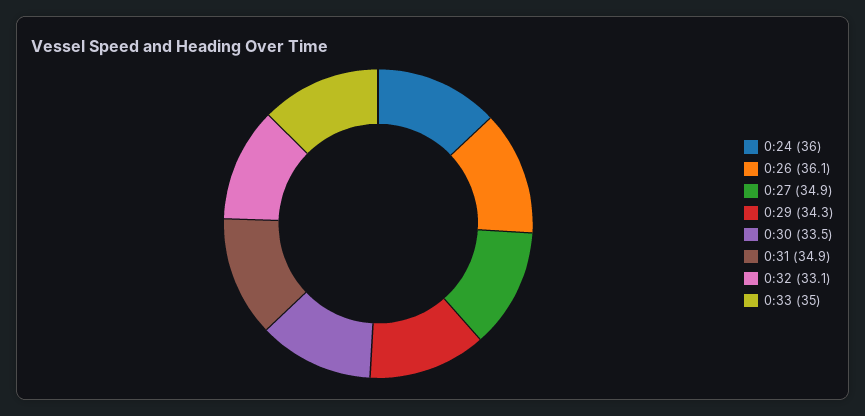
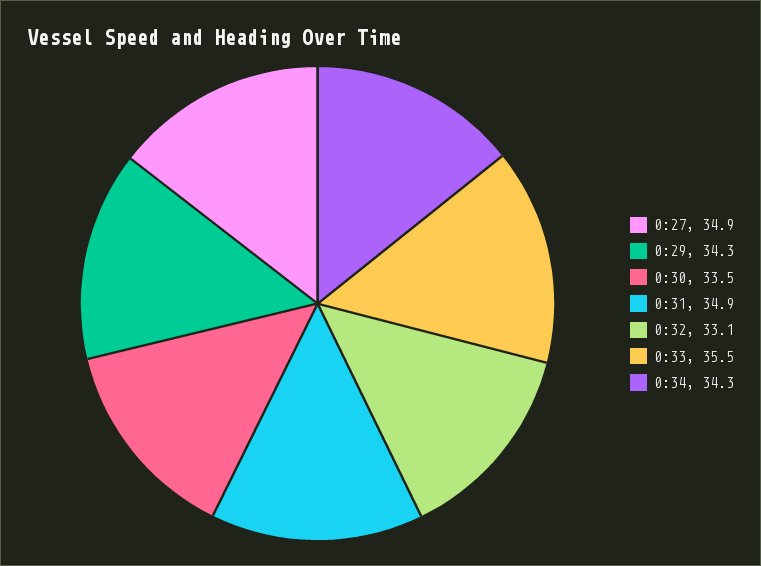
0:24: 36 -> none
0:26: 36.1 -> none
0:33: 35 -> 35.5
0:34: none -> 34.3

